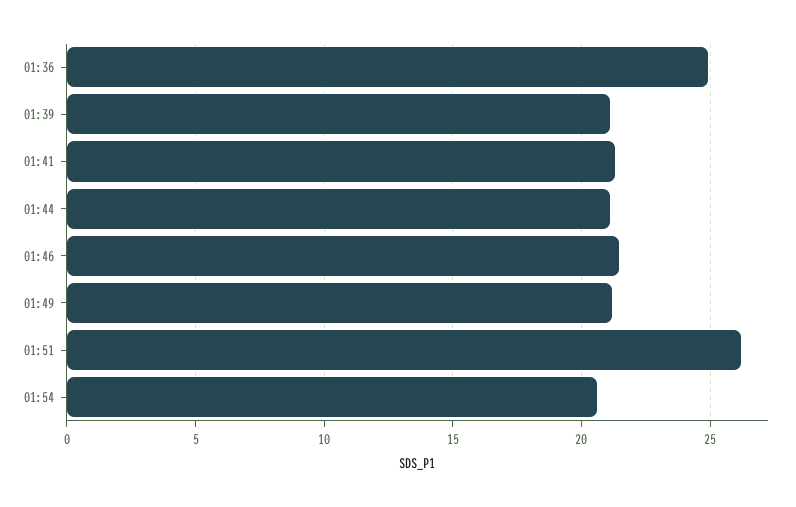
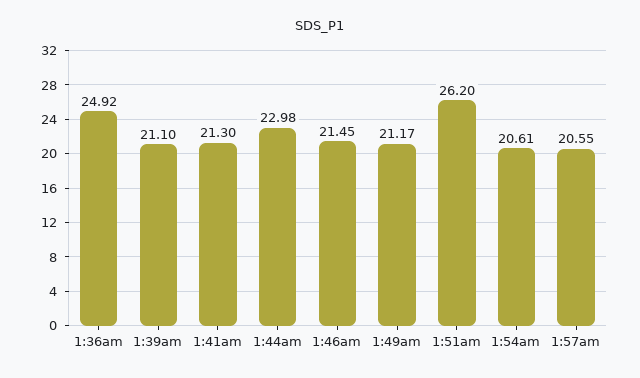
01:44: 21 -> 22.98
1:57am: none -> 20.55

